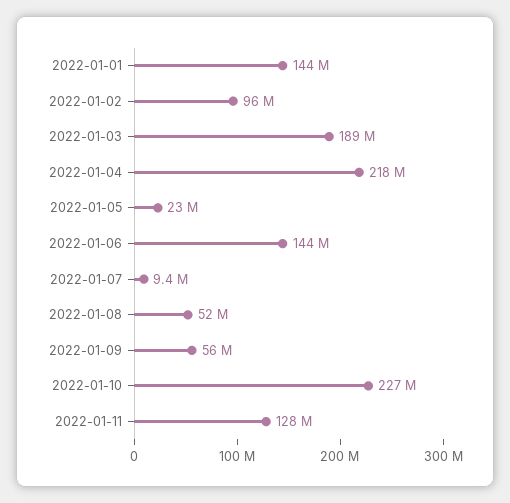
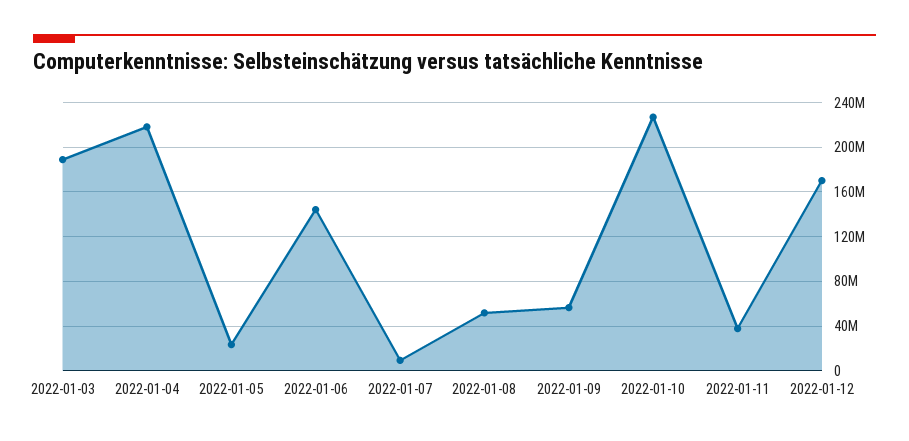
2022-01-01: 144000000 -> none
2022-01-02: 96000000 -> none
2022-01-11: 128000000 -> 40000000
2022-01-12: none -> 170000000

